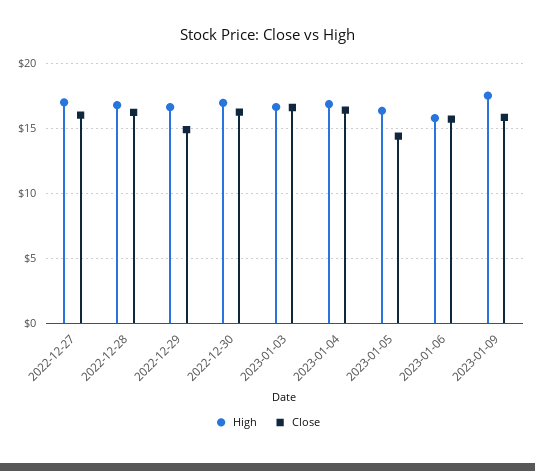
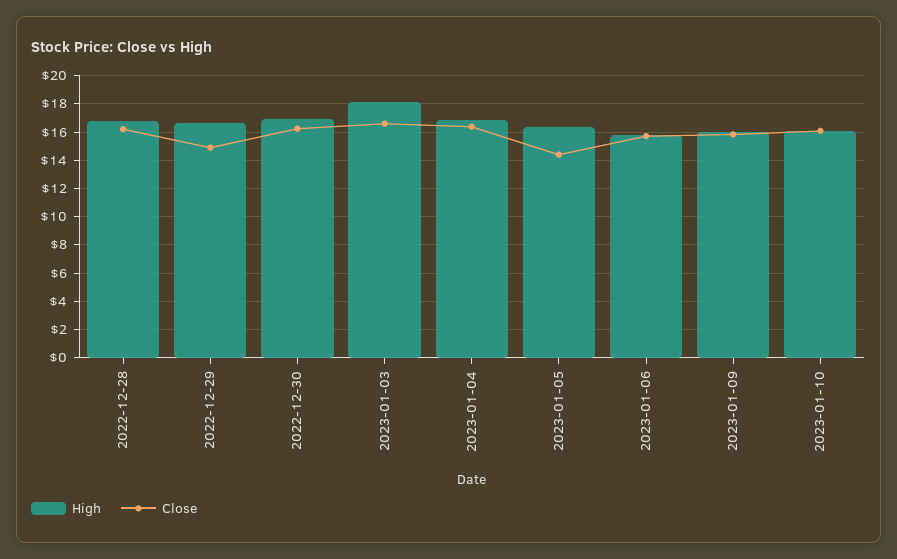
High, 2022-12-27: 17 -> none
Close, 2022-12-27: 16 -> none
High, 2023-01-03: 16.5 -> 18
High, 2023-01-09: 17.5 -> 16
High, 2023-01-10: none -> 16
Close, 2023-01-10: none -> 16

